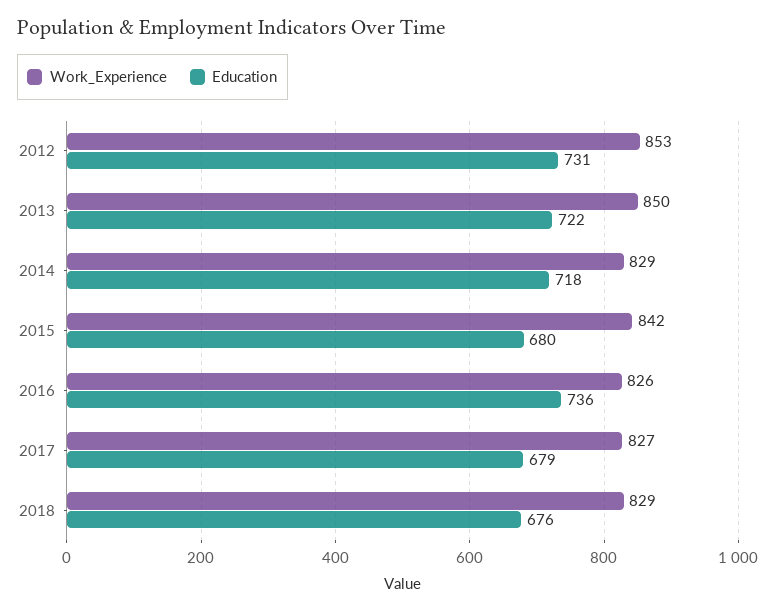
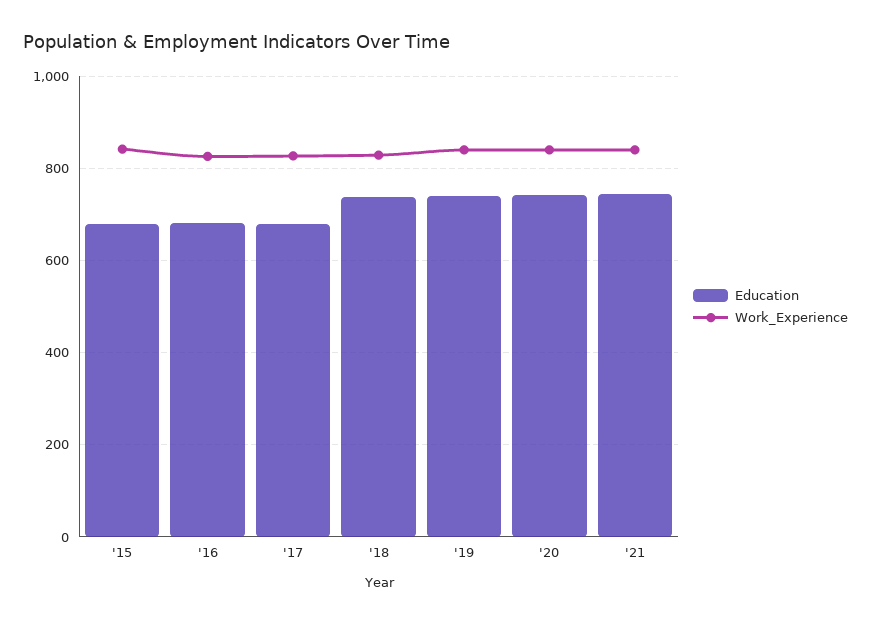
Work_Experience, 2012: 853 -> none
Education, 2012: 731 -> none
Work_Experience, 2013: 850 -> none
Education, 2013: 722 -> none
Work_Experience, 2014: 829 -> none
Education, 2014: 718 -> none
Education, 2016: 736 -> 680
Education, 2018: 676 -> 740
Education, '19: none -> 740
Work_Experience, '19: none -> 840
Education, '20: none -> 740
Work_Experience, '20: none -> 840
Education, '21: none -> 740
Work_Experience, '21: none -> 840

